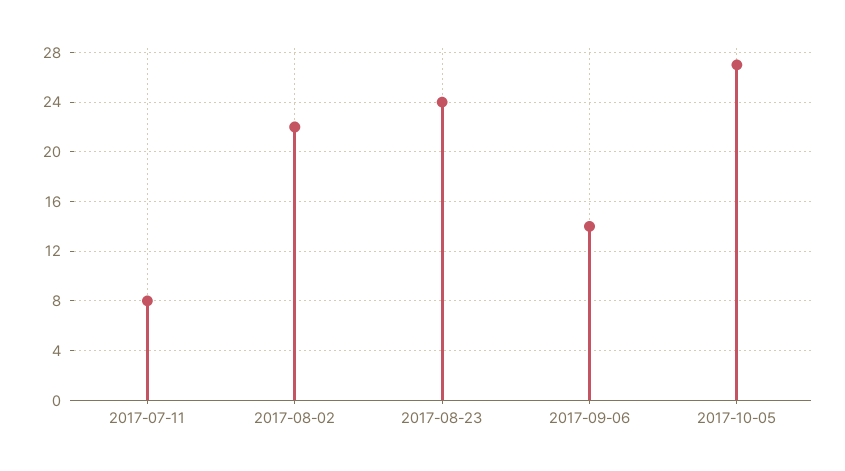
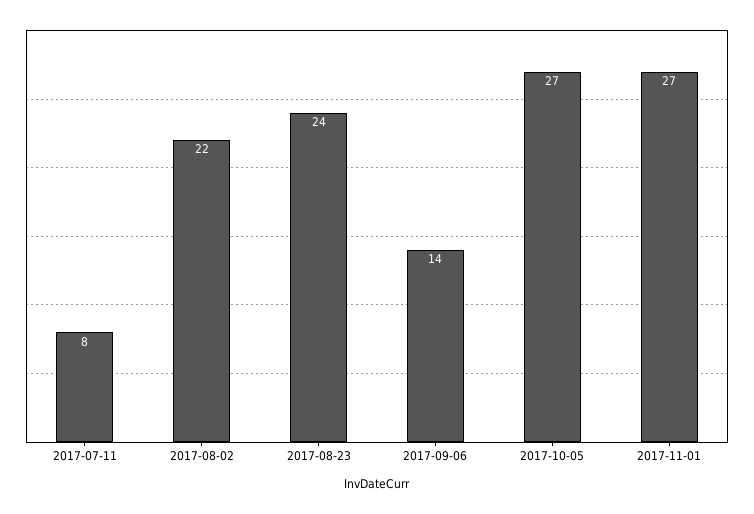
2017-11-01: none -> 27

